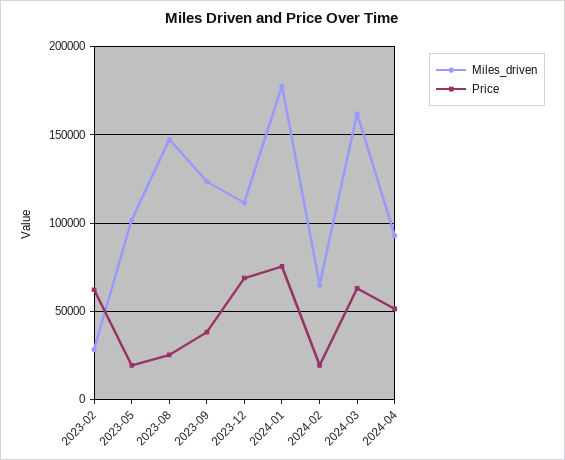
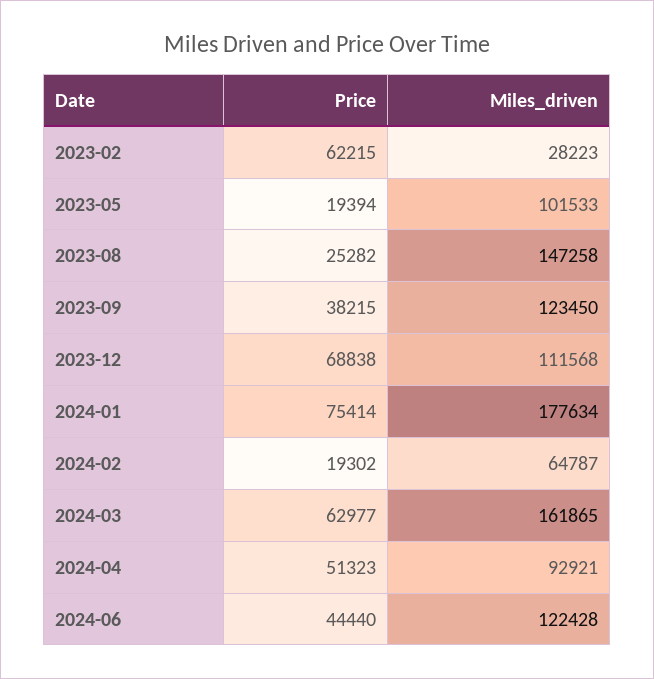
Price, 2024-06: none -> 44440
Miles_driven, 2024-06: none -> 122428

